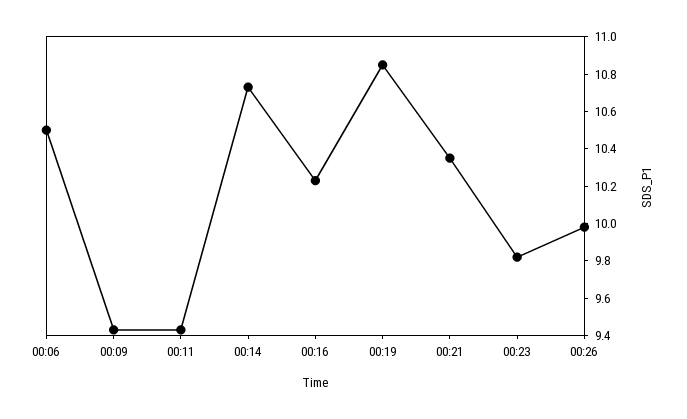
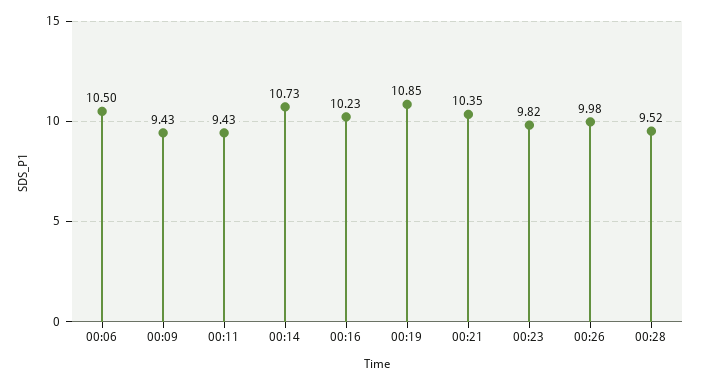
00:28: none -> 9.52

